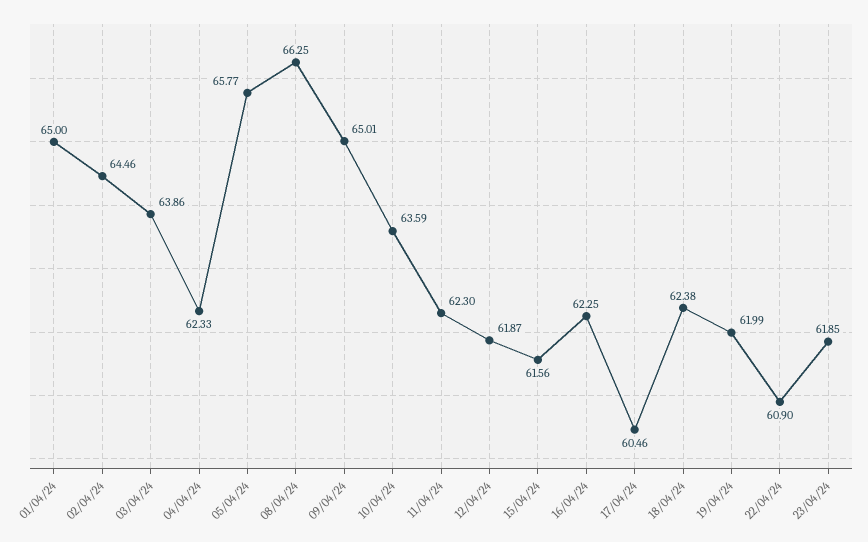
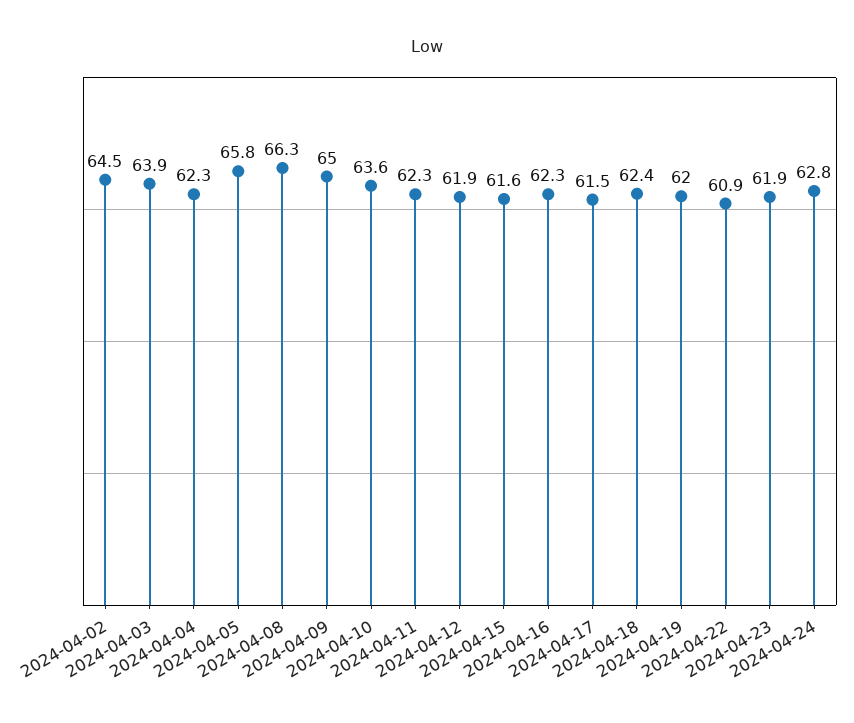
01/04/24: 65 -> none
17/04/24: 60.46 -> 61.5
2024-04-24: none -> 62.8

